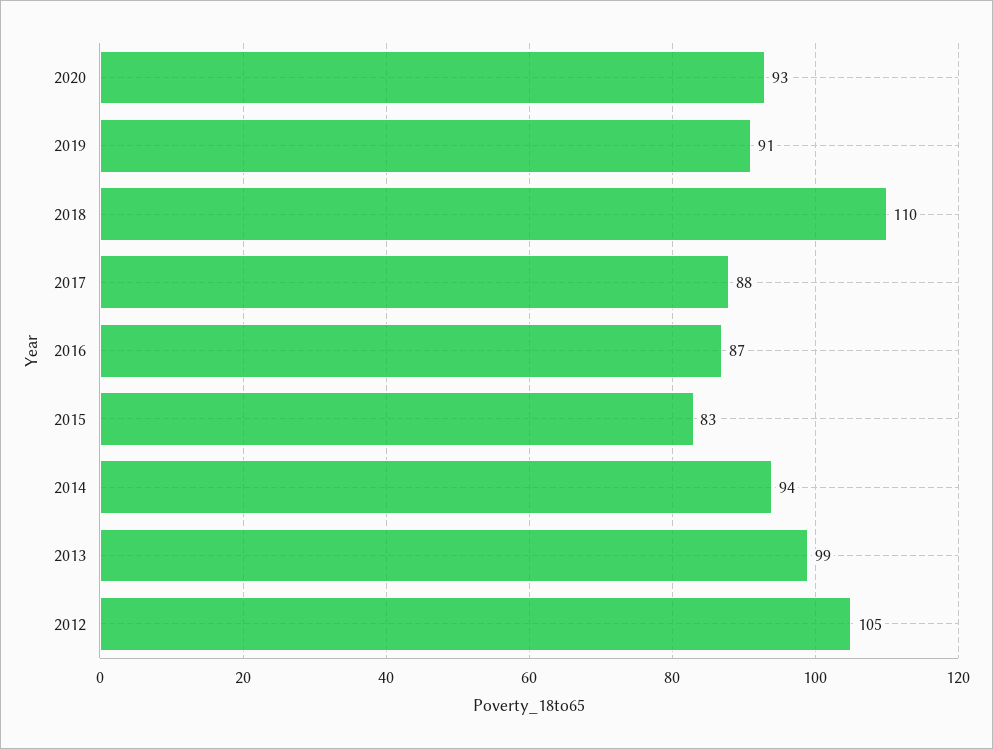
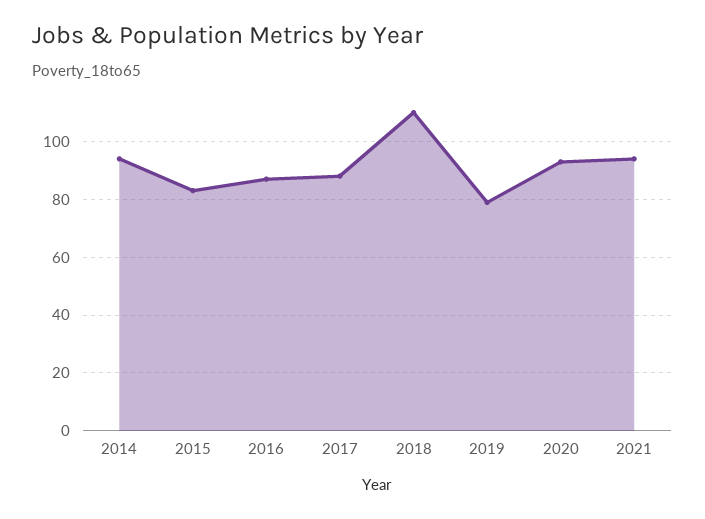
2019: 91 -> 80
2013: 99 -> none
2012: 105 -> none
2021: none -> 95

